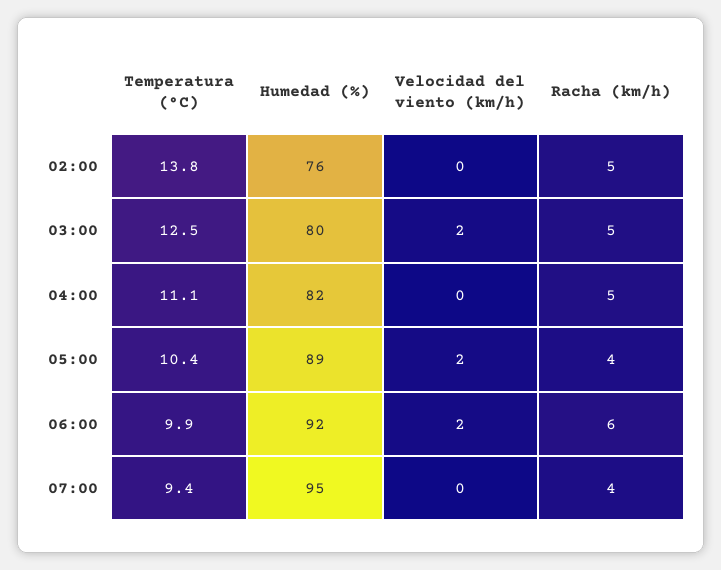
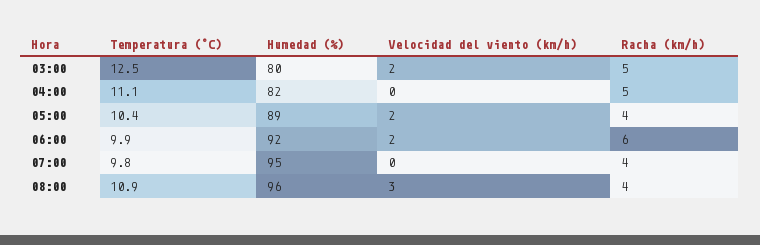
Temperatura (°C), 02:00: 13.8 -> none
Humedad (%), 02:00: 76 -> none
Velocidad del viento (km/h), 02:00: 0 -> none
Racha (km/h), 02:00: 5 -> none
Temperatura (°C), 07:00: 9.4 -> 9.8
Temperatura (°C), 08:00: none -> 10.9
Humedad (%), 08:00: none -> 96
Velocidad del viento (km/h), 08:00: none -> 3
Racha (km/h), 08:00: none -> 4

